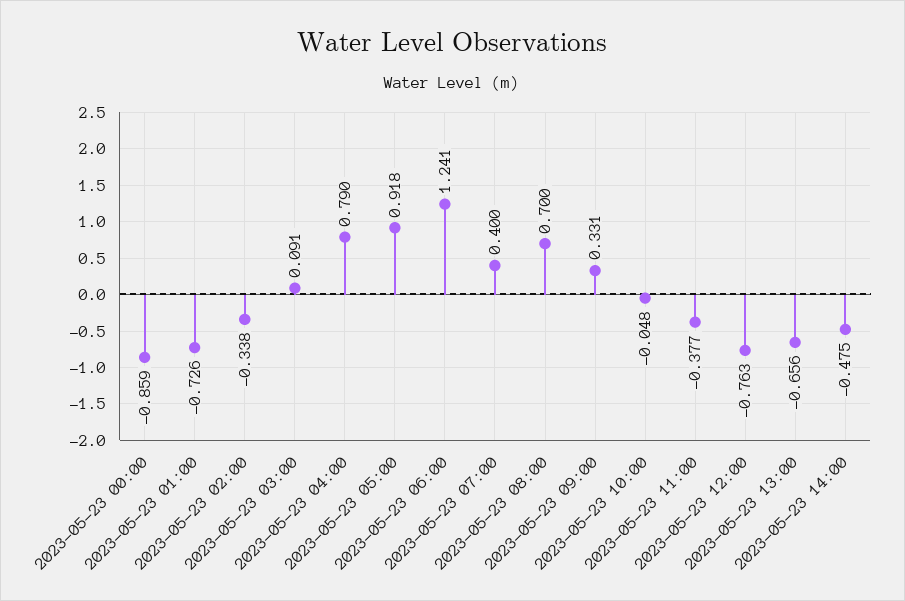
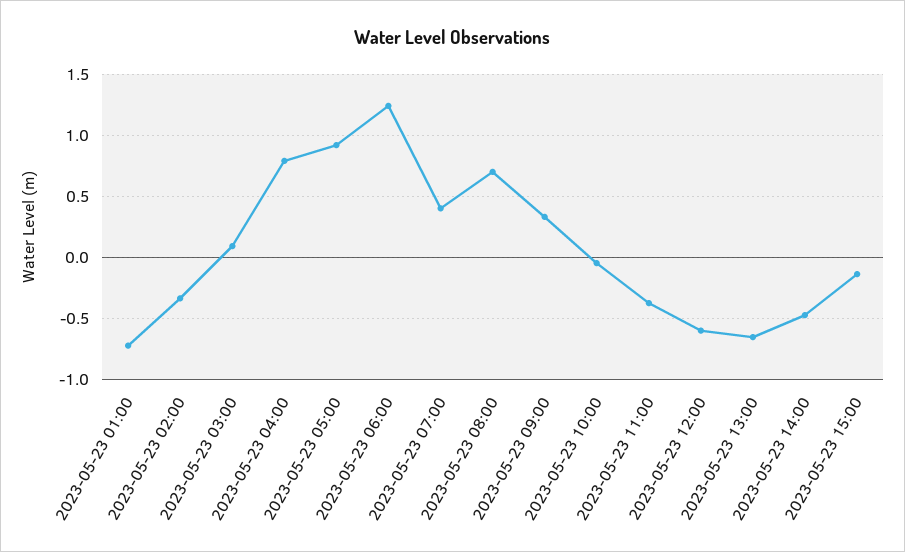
2023-05-23 00:00: -0.859 -> none
2023-05-23 12:00: -0.763 -> -0.6
2023-05-23 15:00: none -> -0.15

